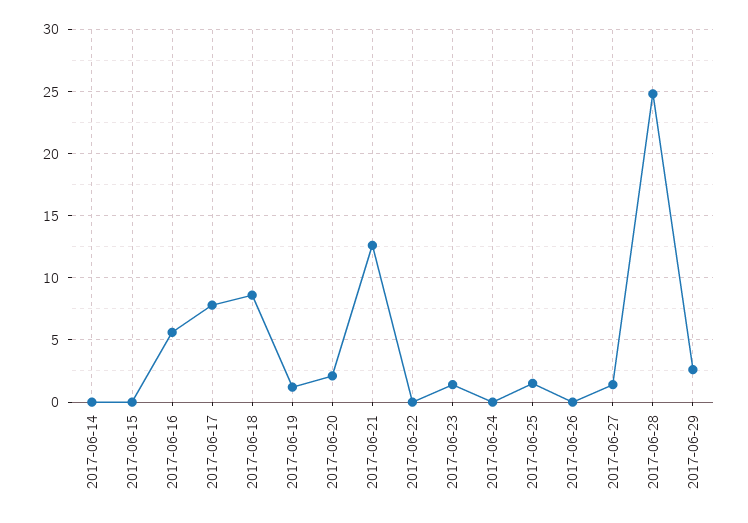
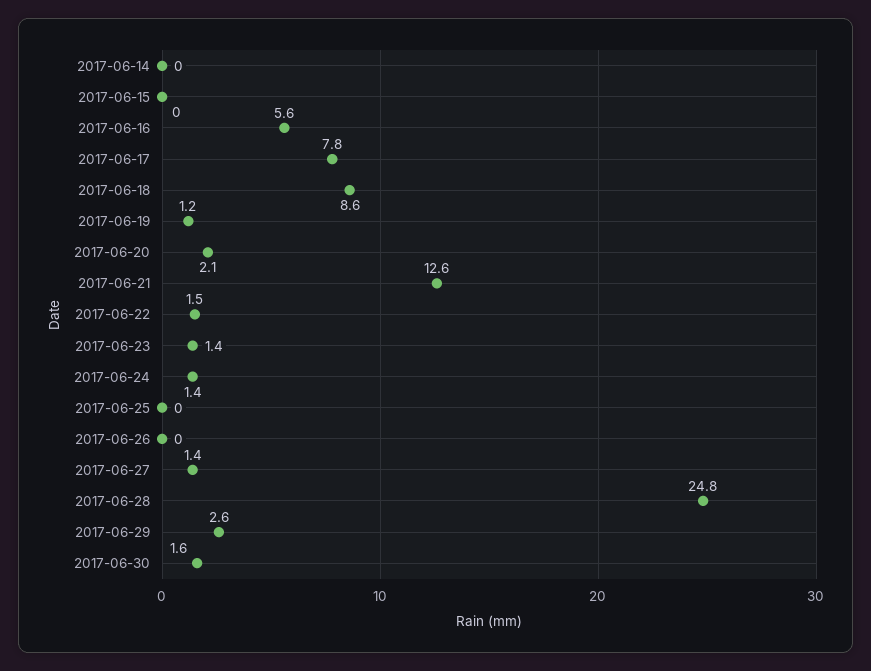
2017-06-22: 0 -> 1.5
2017-06-24: 0 -> 1.4
2017-06-25: 1.5 -> 0
2017-06-30: none -> 1.6

